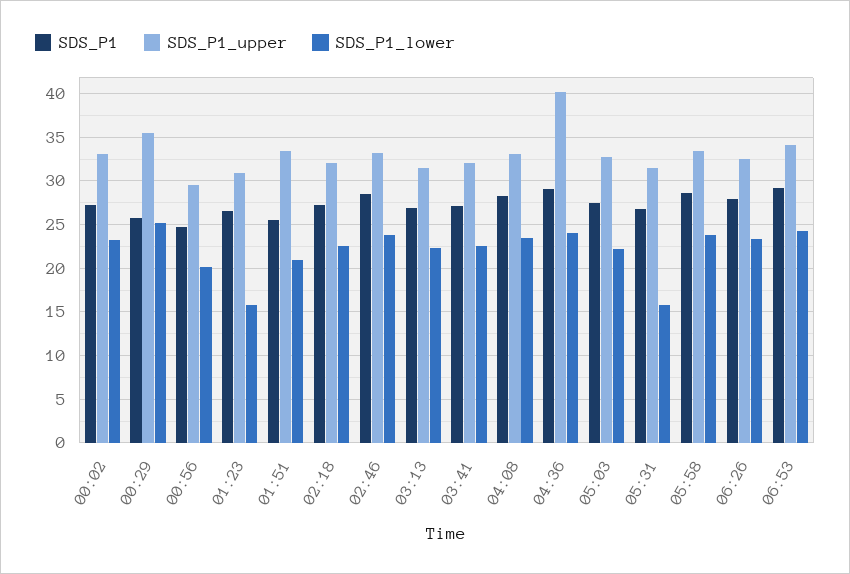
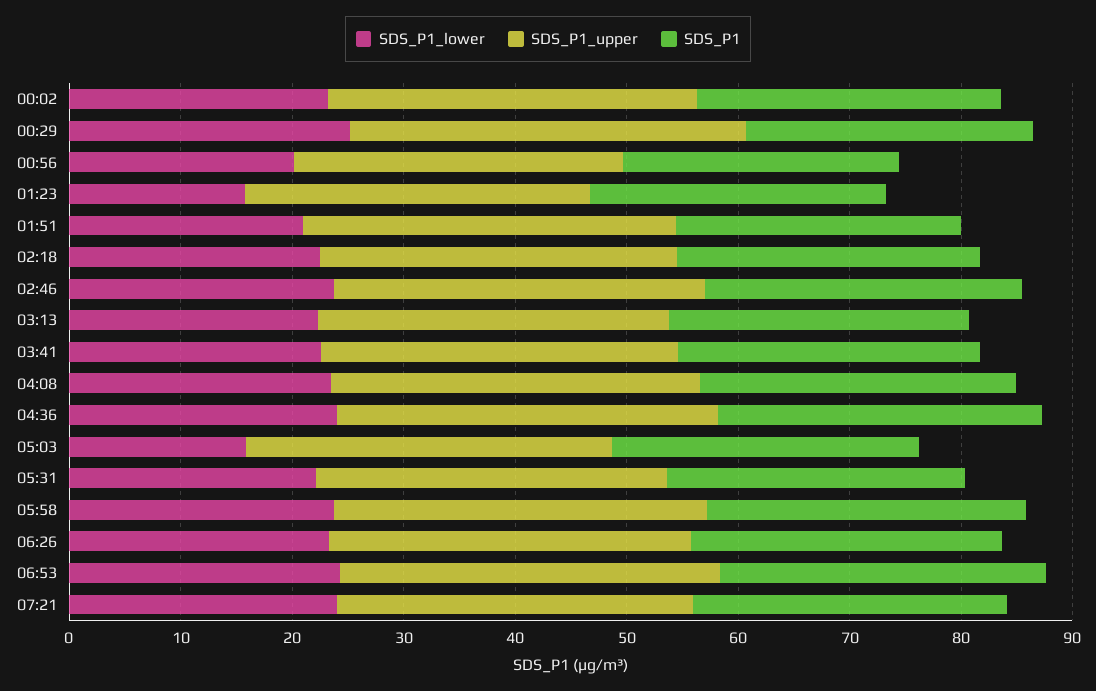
SDS_P1_upper, 04:36: 40 -> 34
SDS_P1_lower, 05:03: 22 -> 16
SDS_P1_lower, 05:31: 16 -> 22
SDS_P1_lower, 07:21: none -> 24
SDS_P1_upper, 07:21: none -> 32
SDS_P1, 07:21: none -> 28

